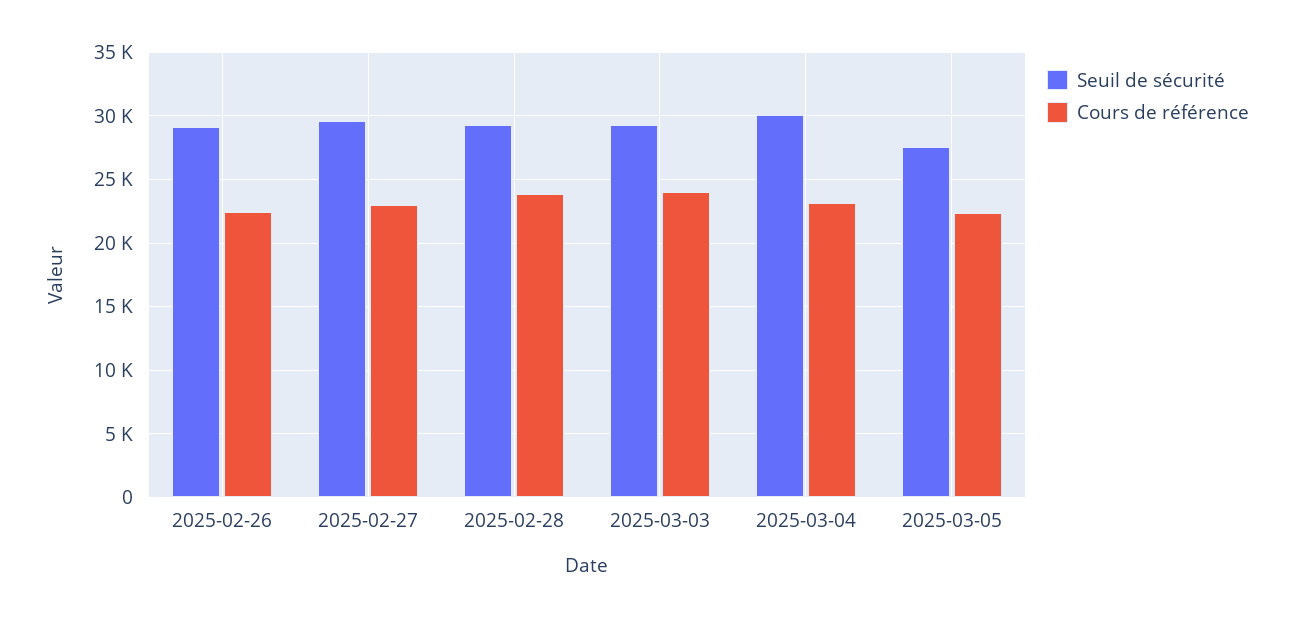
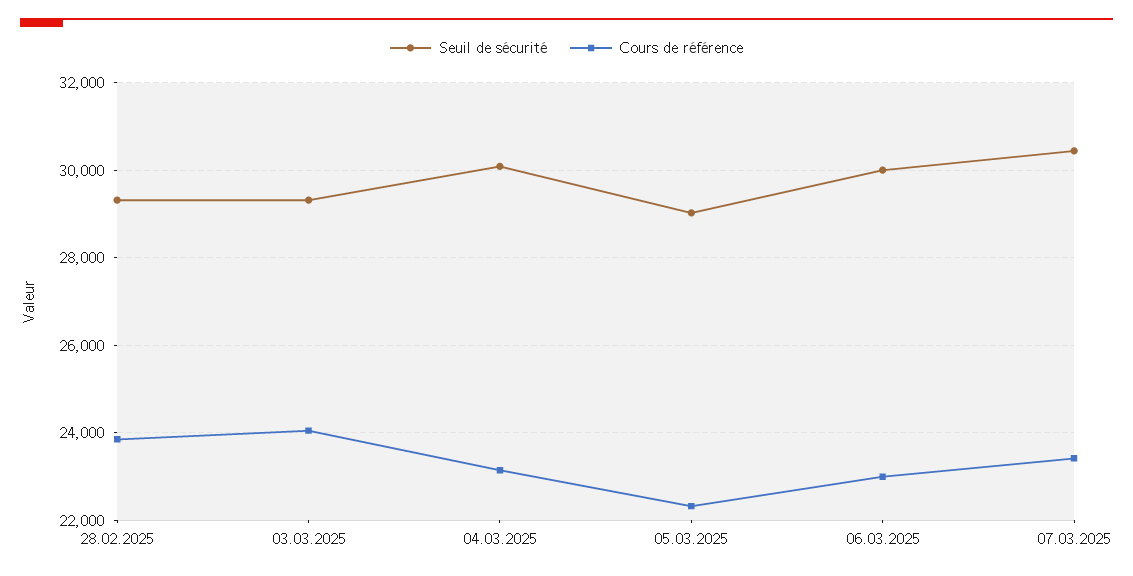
Seuil de sécurité, 2025-02-26: 29000 -> none
Cours de référence, 2025-02-26: 22500 -> none
Seuil de sécurité, 2025-02-27: 29500 -> none
Cours de référence, 2025-02-27: 23000 -> none
Seuil de sécurité, 2025-03-05: 27500 -> 29000
Seuil de sécurité, 06.03.2025: none -> 30000
Cours de référence, 06.03.2025: none -> 23000
Seuil de sécurité, 07.03.2025: none -> 30400
Cours de référence, 07.03.2025: none -> 23400

